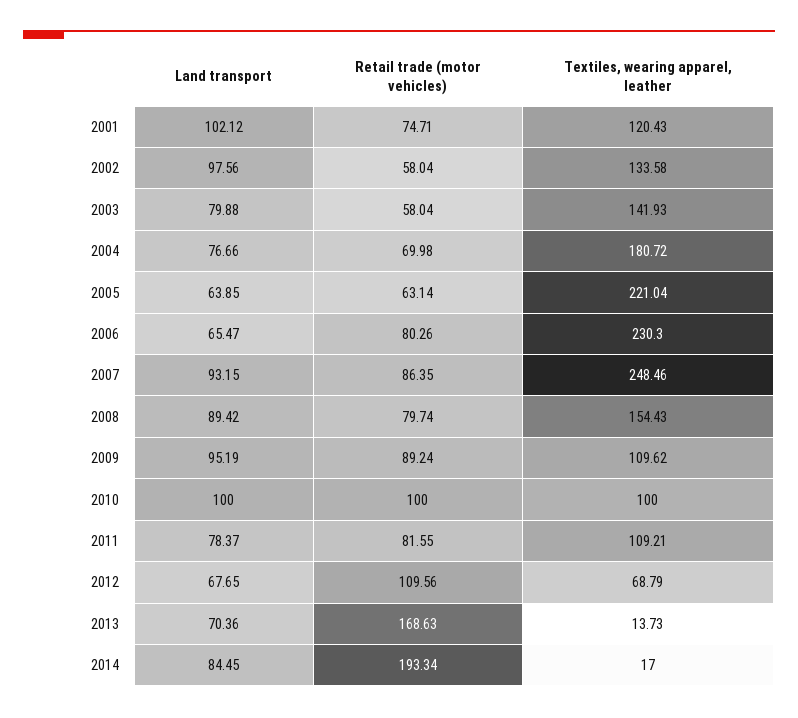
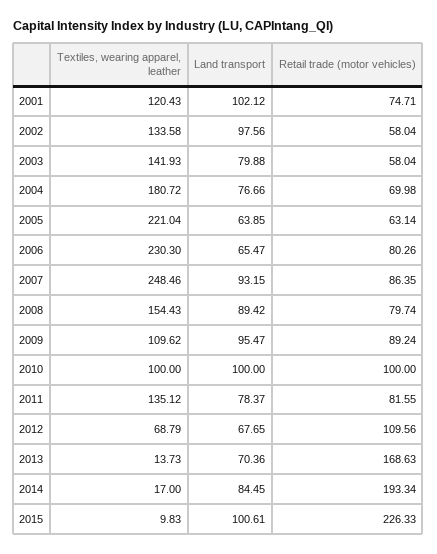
Land transport, 2009: 95.19 -> 95.47
Textiles, wearing apparel, leather, 2011: 109.21 -> 135.12
Textiles, wearing apparel, leather, 2015: none -> 9.83
Land transport, 2015: none -> 100.61
Retail trade (motor vehicles), 2015: none -> 226.33

